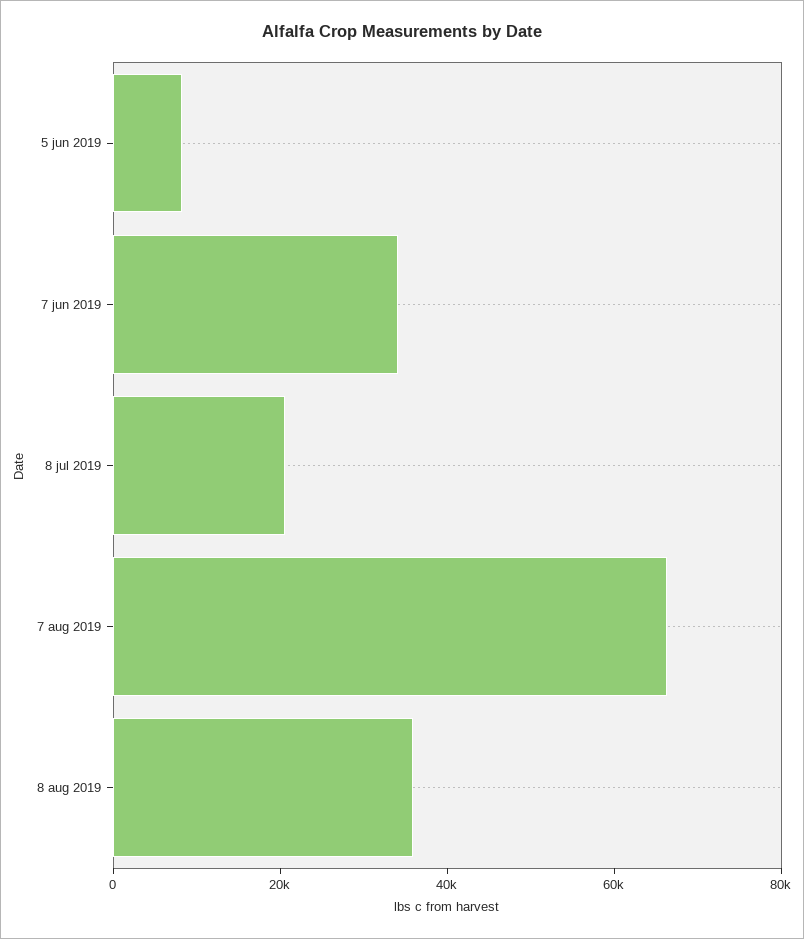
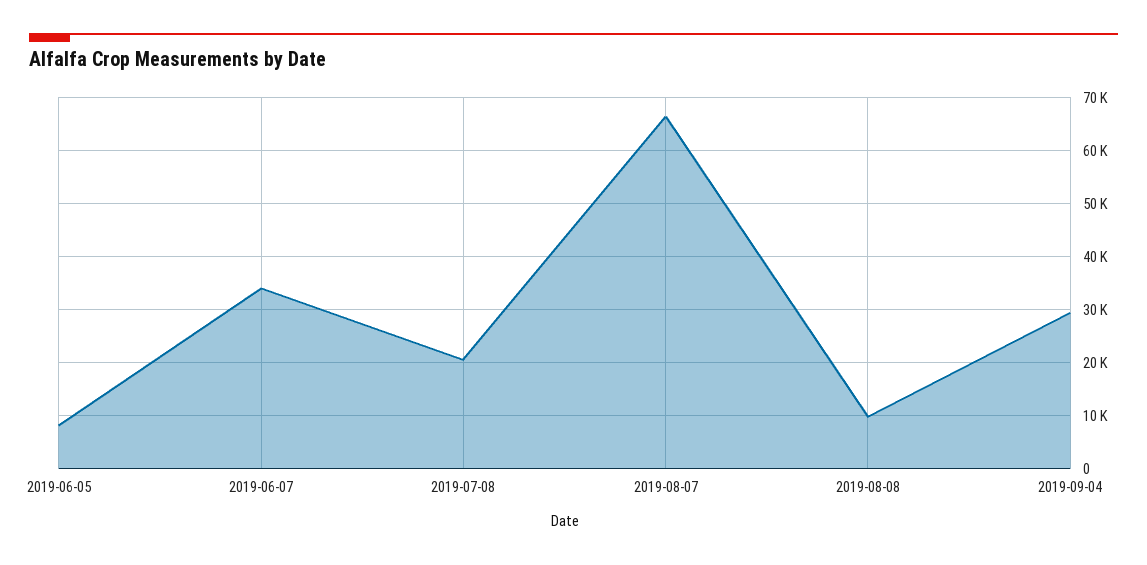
8 aug 2019: 35000 -> 10000
2019-09-04: none -> 30000

